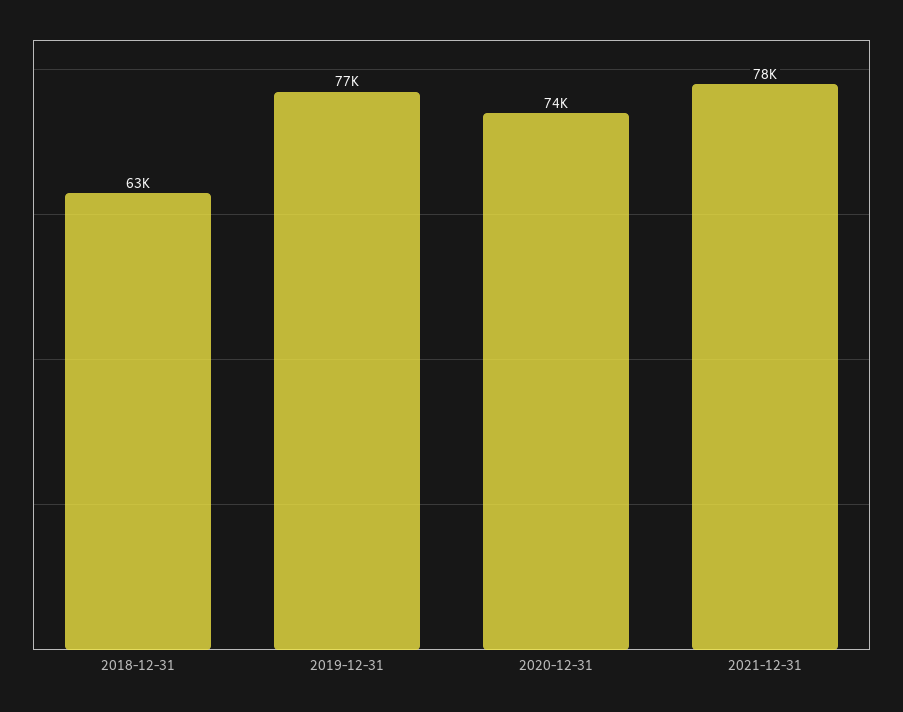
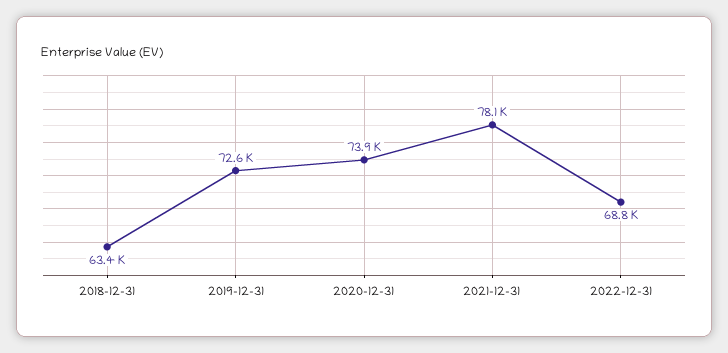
2019-12-31: 77000 -> 72600
2022-12-31: none -> 68800

